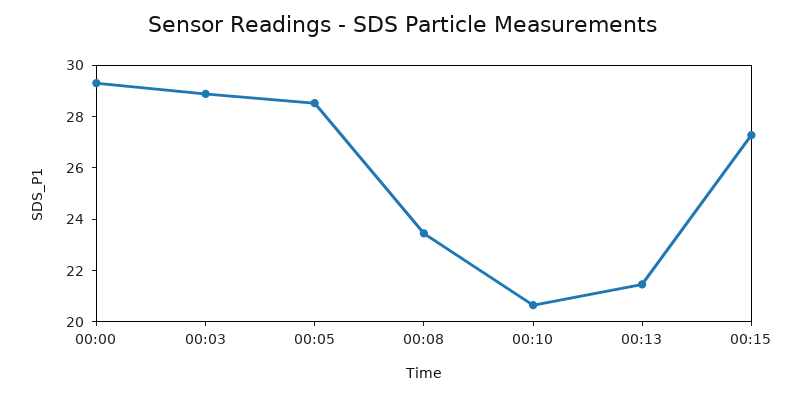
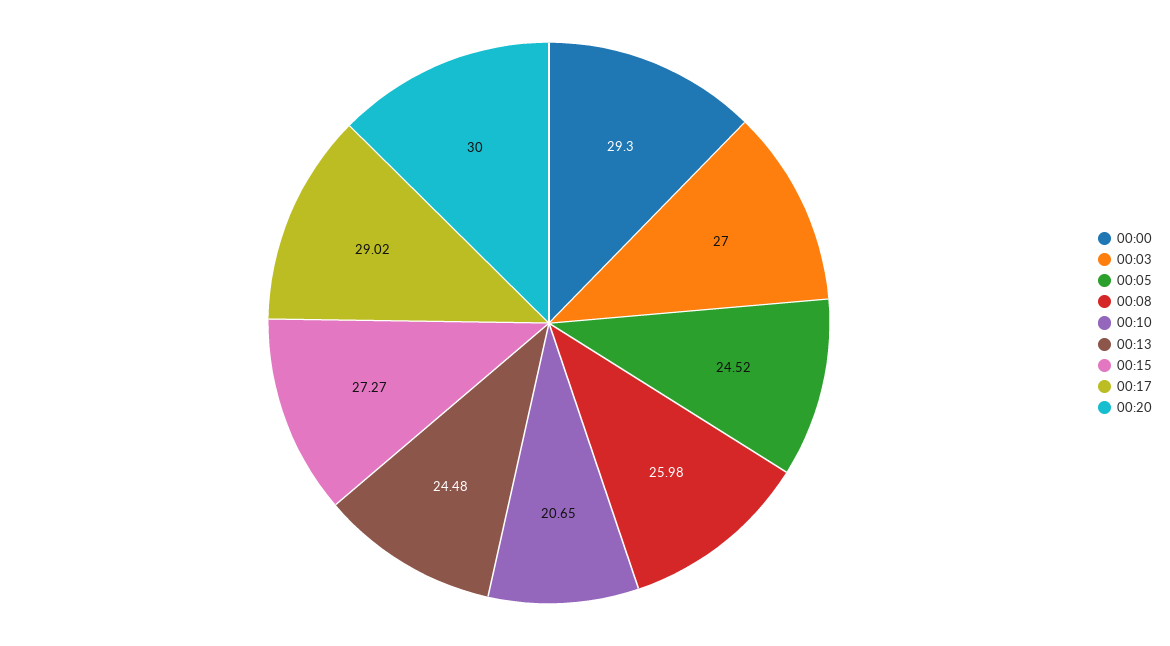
00:03: 29 -> 27
00:05: 28.5 -> 24.52
00:08: 23.5 -> 25.98
00:13: 21.5 -> 24.48
00:17: none -> 29.02
00:20: none -> 30

